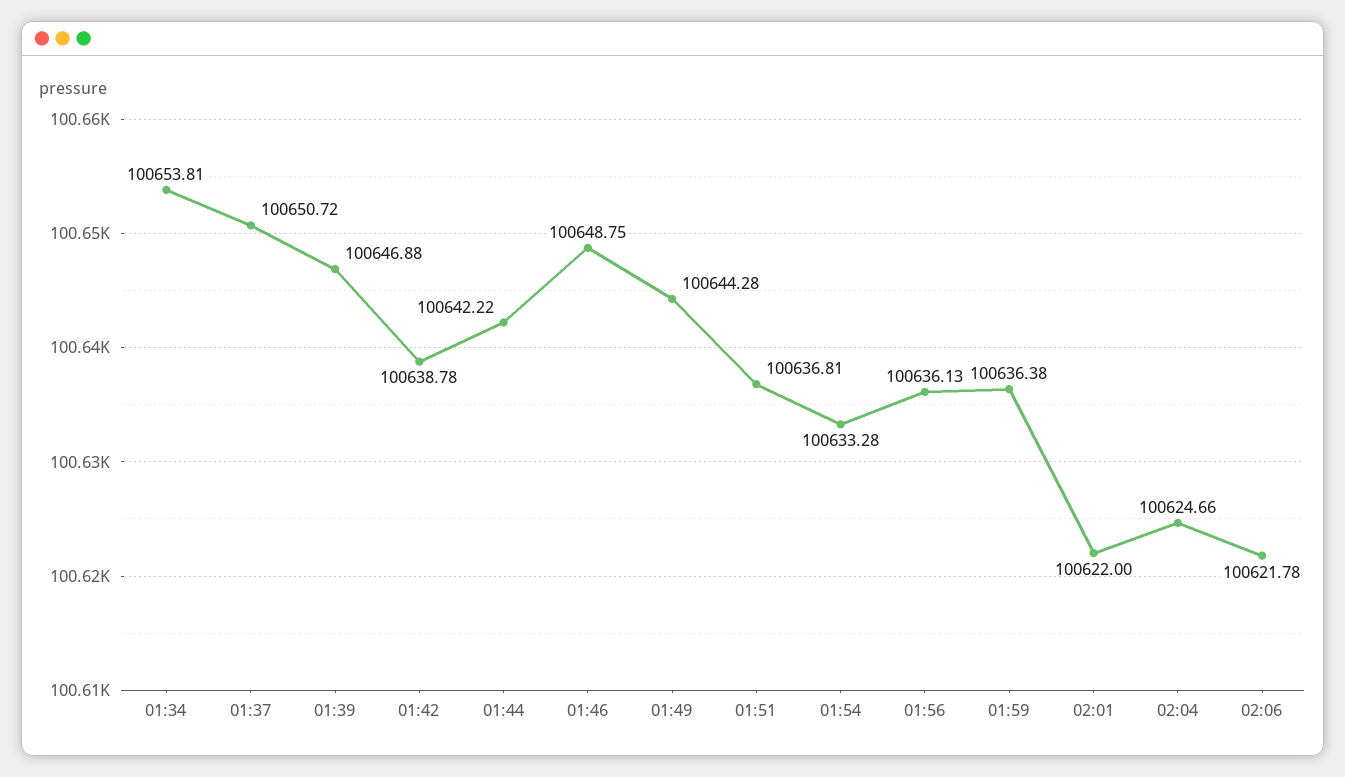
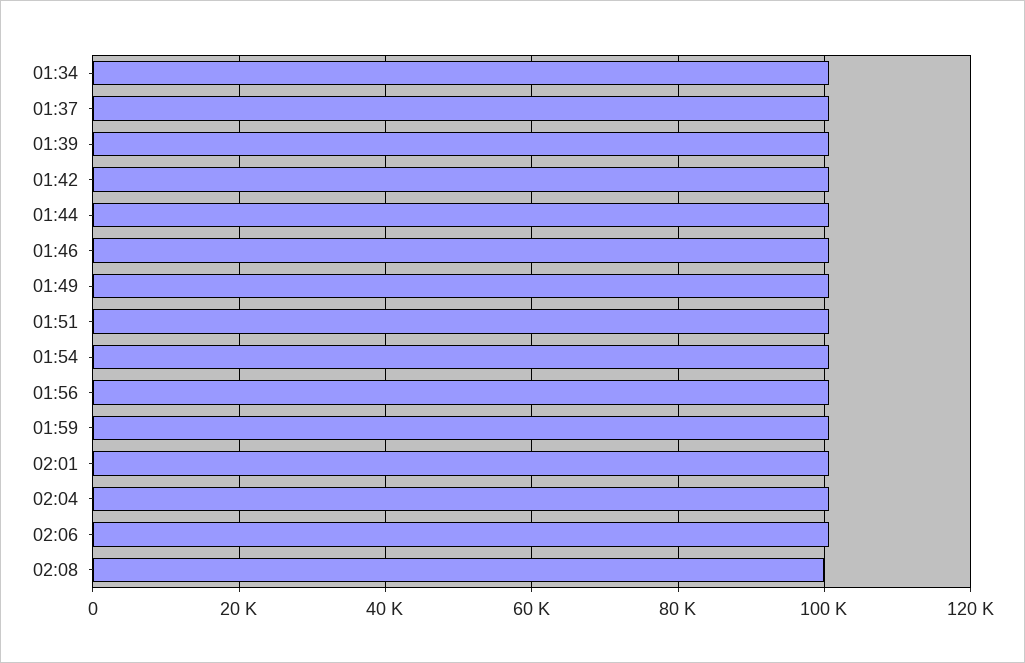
02:08: none -> 100000

